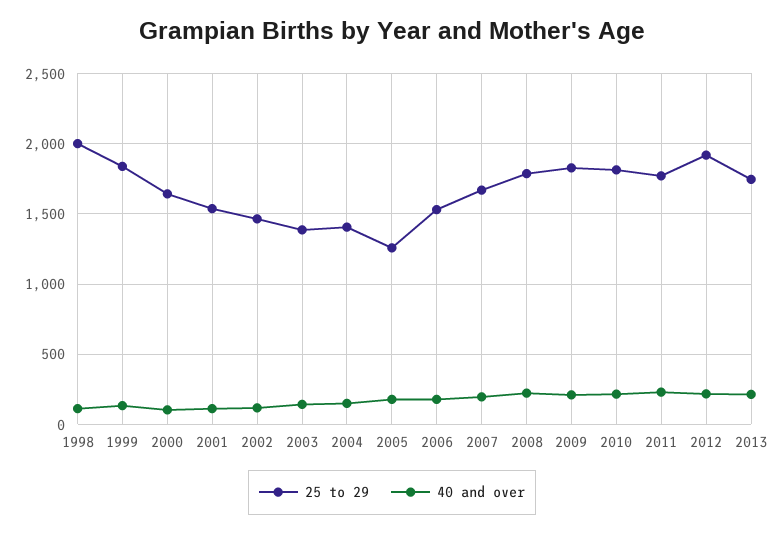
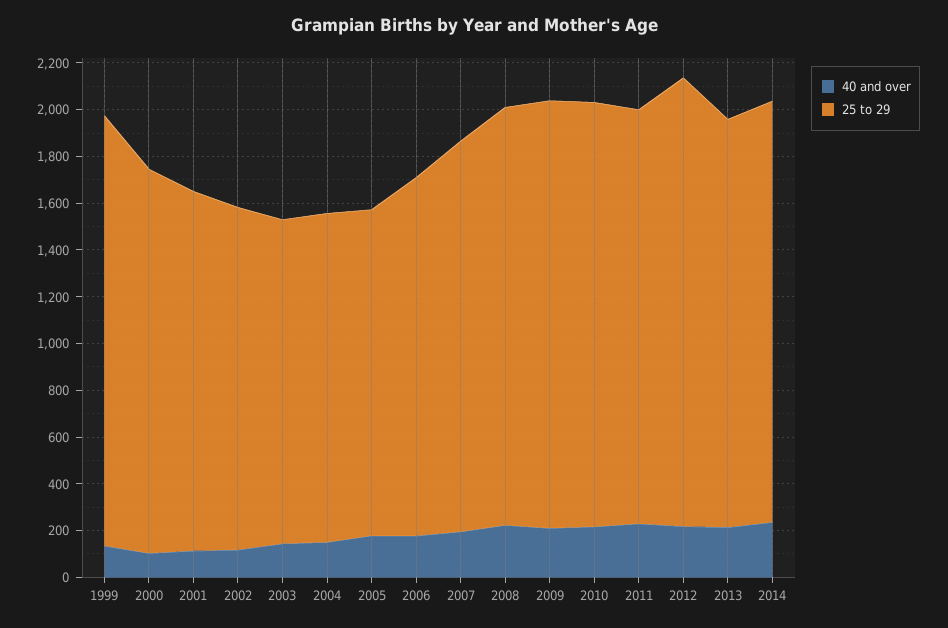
25 to 29, 1998: 2000 -> none
40 and over, 1998: 100 -> none
25 to 29, 2005: 1250 -> 1400
40 and over, 2014: none -> 250
25 to 29, 2014: none -> 1800

